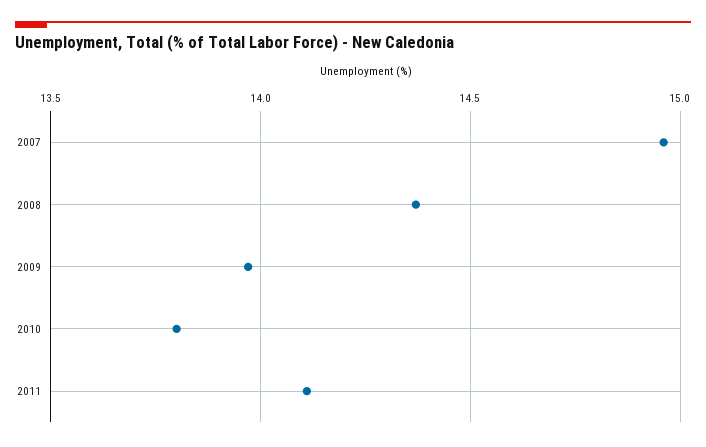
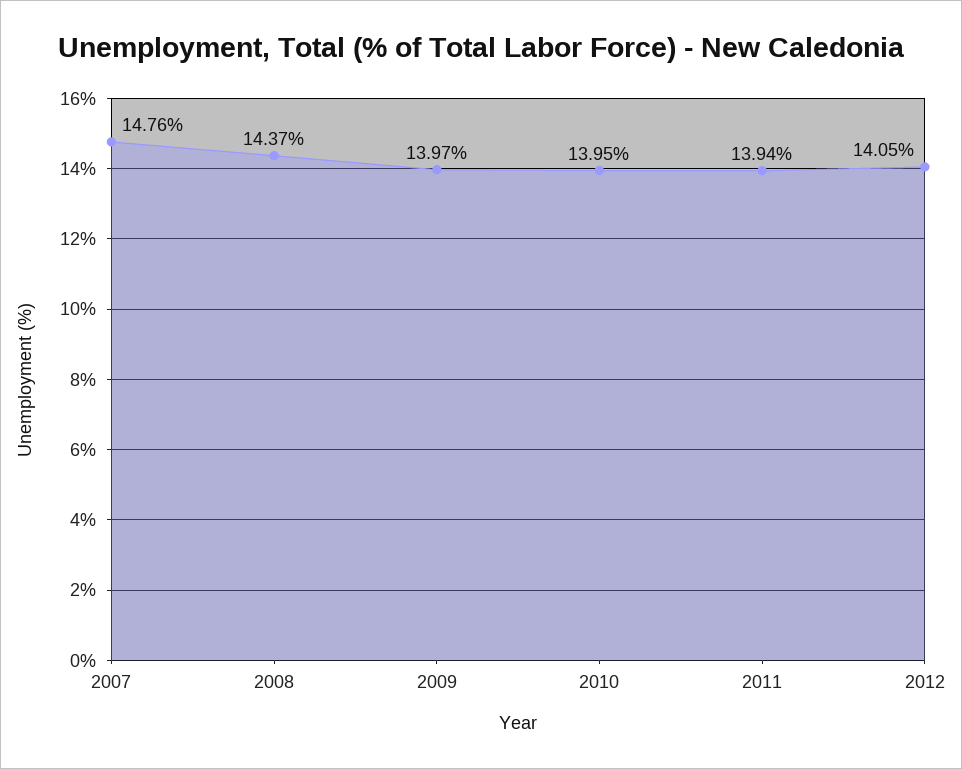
2007: 14.95 -> 14.76
2010: 13.8 -> 13.95
2011: 14.1 -> 13.94
2012: none -> 14.05

